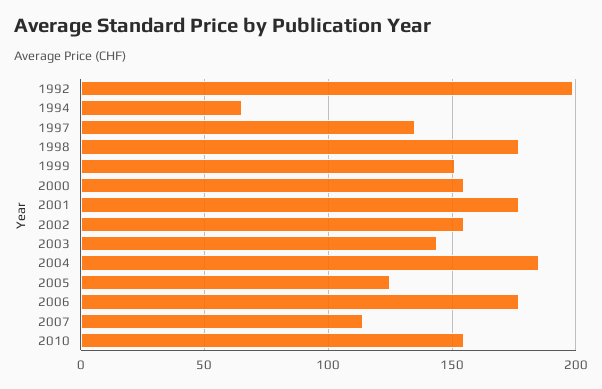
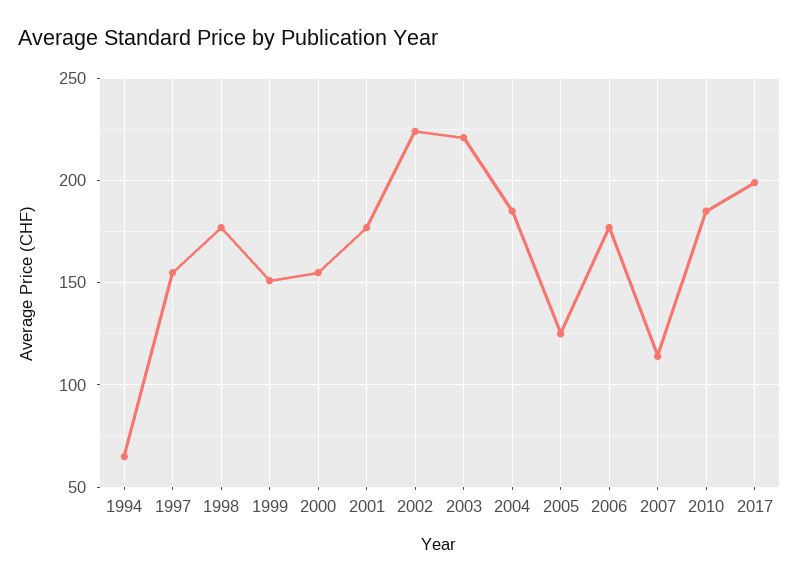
1992: 200 -> none
1997: 135 -> 155
2002: 155 -> 225
2003: 145 -> 220
2010: 155 -> 185
2017: none -> 200

